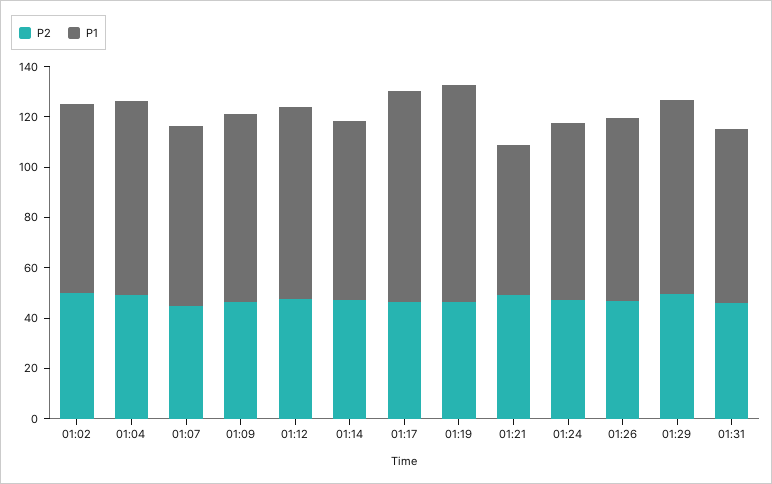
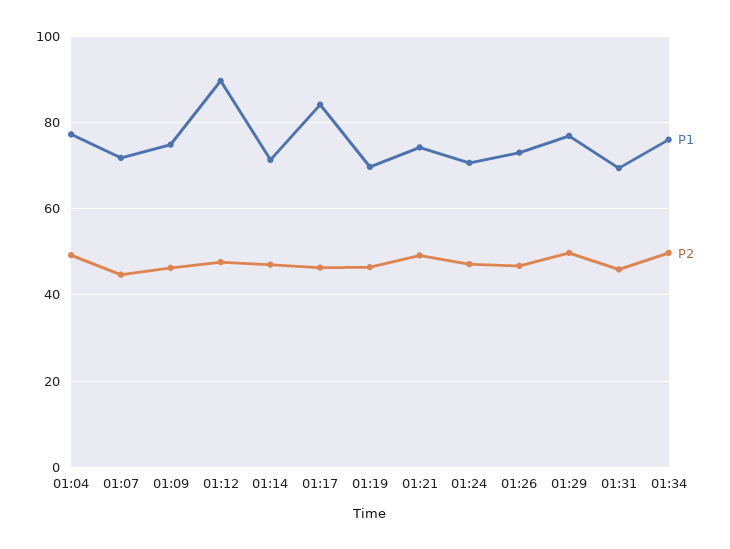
P2, 01:02: 50 -> none
P1, 01:02: 75 -> none
P1, 01:12: 75 -> 90
P1, 01:19: 85 -> 70
P1, 01:21: 60 -> 74
P1, 01:34: none -> 76
P2, 01:34: none -> 50

